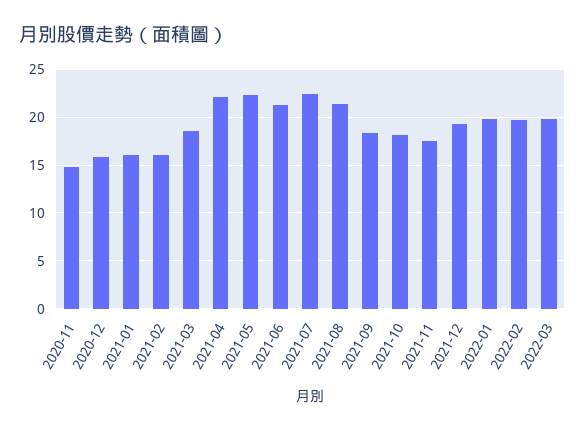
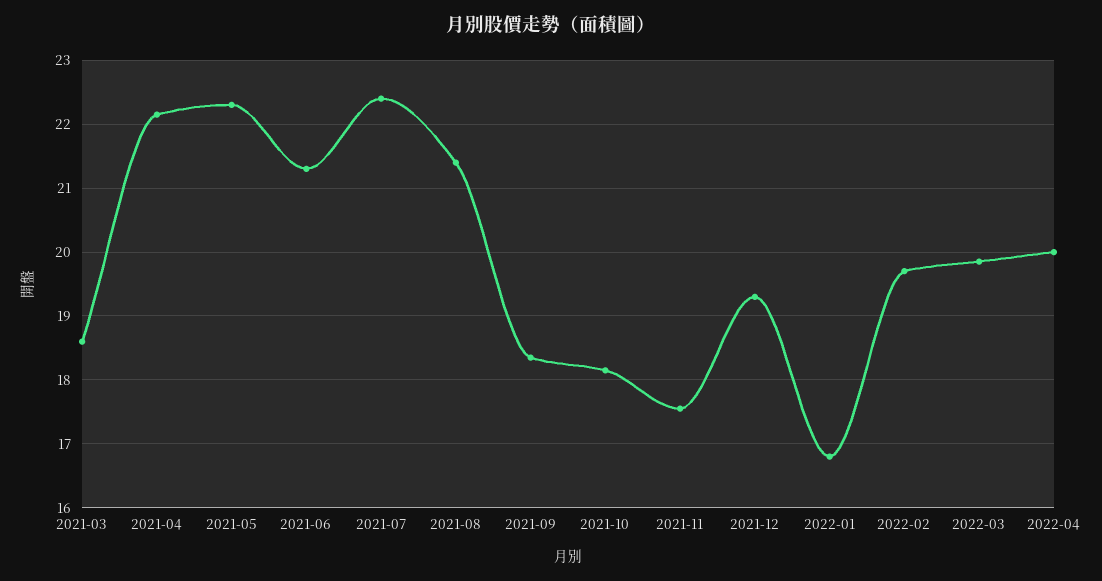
2020-11: 15 -> none
2020-12: 16 -> none
2021-01: 16 -> none
2021-02: 16 -> none
2022-01: 20 -> 16.8
2022-04: none -> 20

